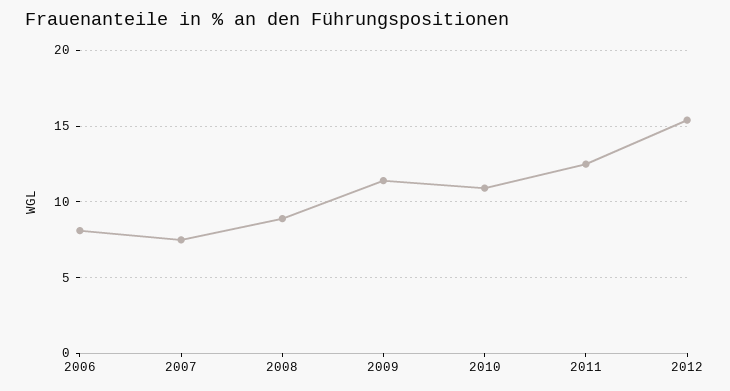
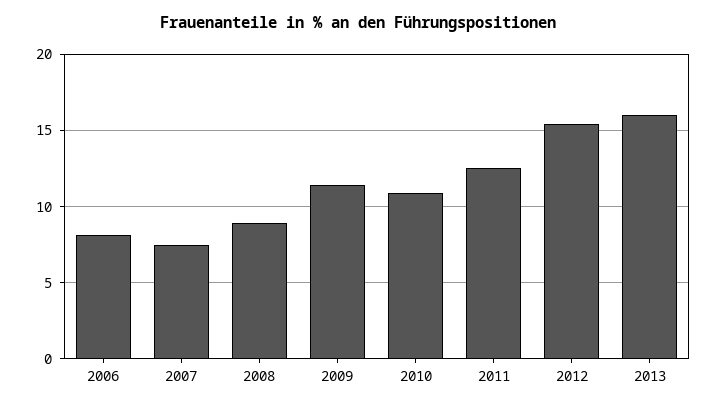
2013: none -> 16

